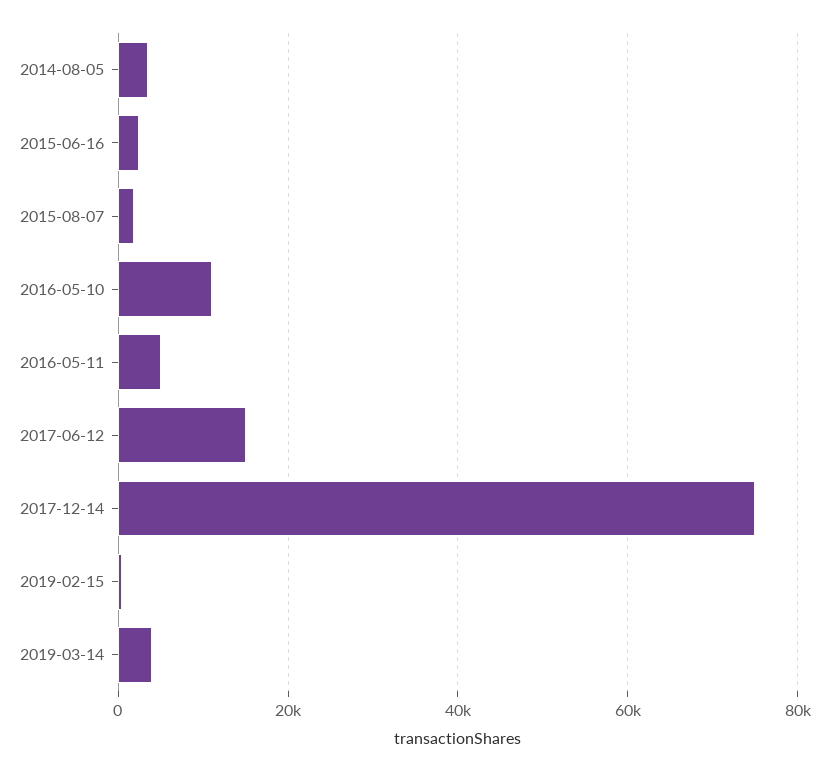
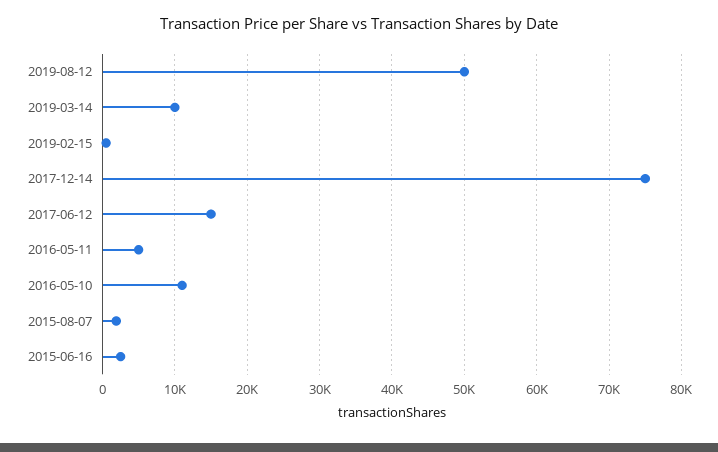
2014-08-05: 4000 -> none
2019-03-14: 4000 -> 10000
2019-08-12: none -> 50000

